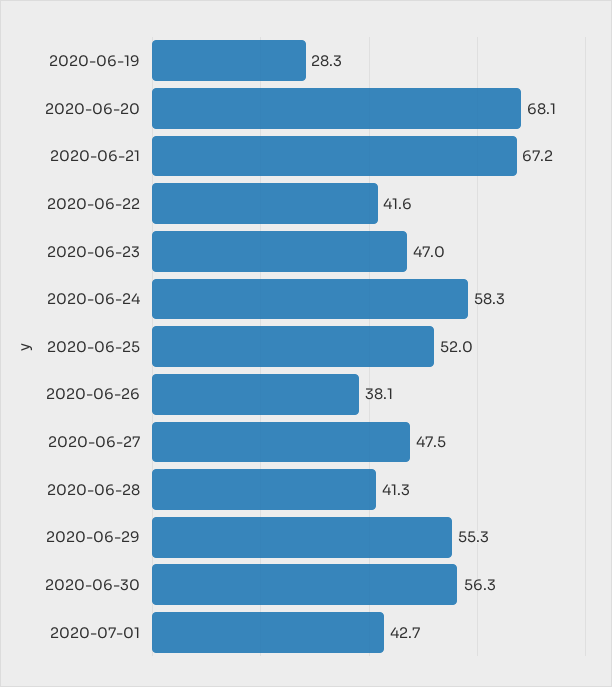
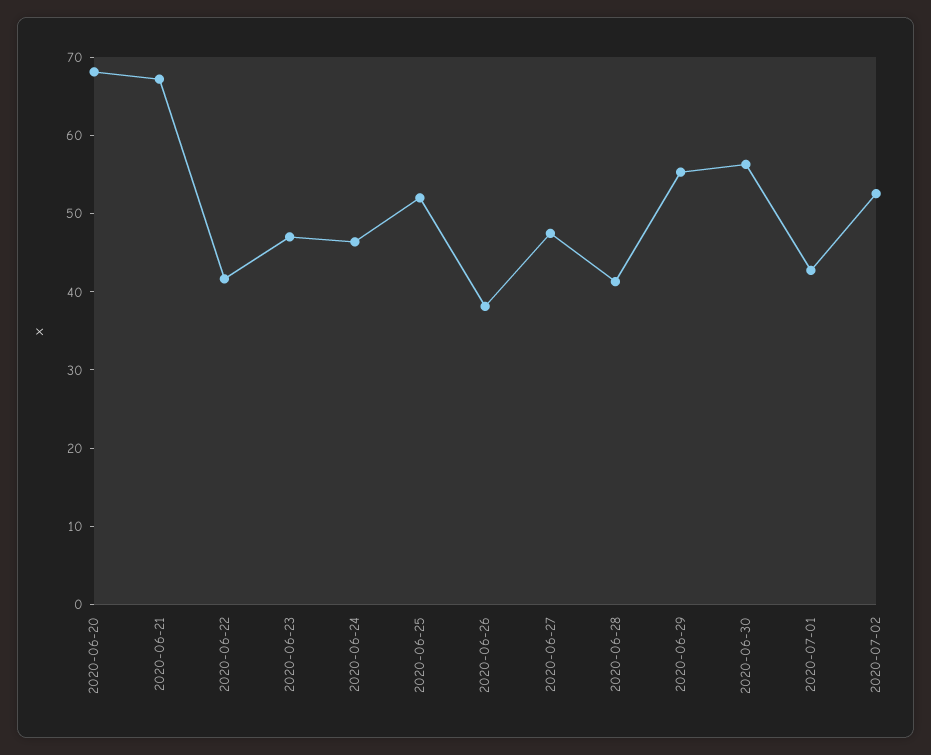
2020-06-19: 28.3 -> none
2020-06-24: 58.3 -> 46
2020-07-02: none -> 52

